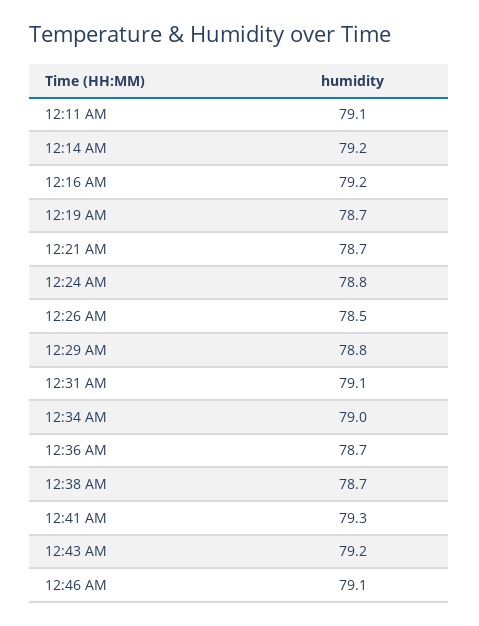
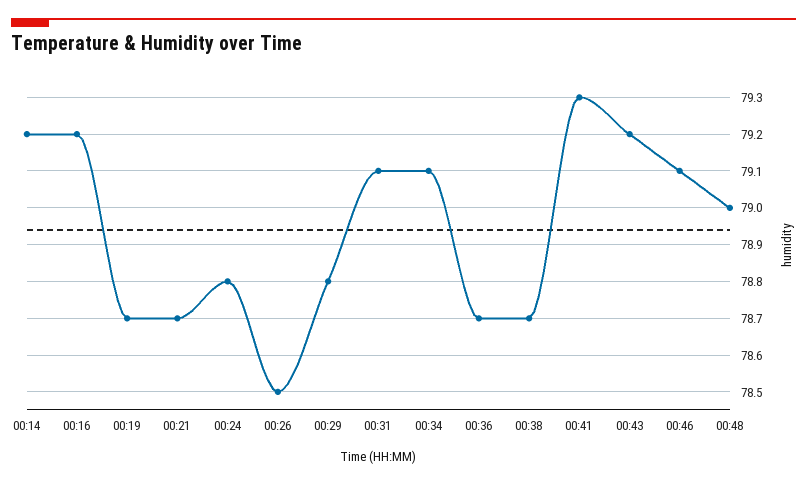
12:11 AM: 79.1 -> none
12:34 AM: 79 -> 79.1
00:48: none -> 79

